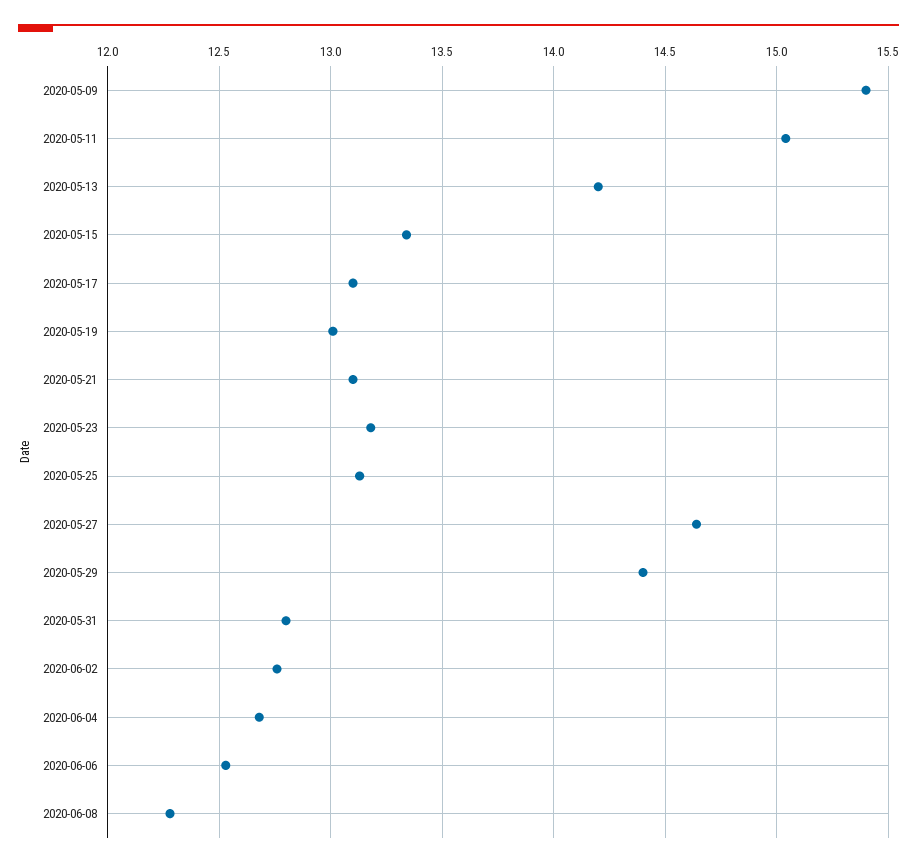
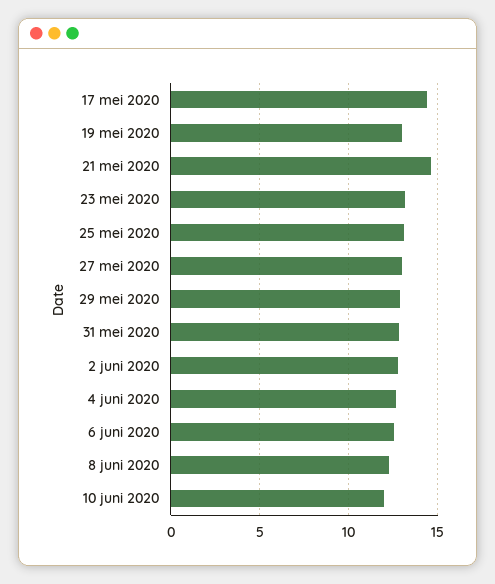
2020-05-09: 15.4 -> none
2020-05-11: 15.05 -> none
2020-05-13: 14.2 -> none
2020-05-15: 13.35 -> none
2020-05-17: 13.1 -> 14.5
2020-05-21: 13.1 -> 14.5
2020-05-27: 14.65 -> 13
2020-05-29: 14.4 -> 13
10 juni 2020: none -> 12

